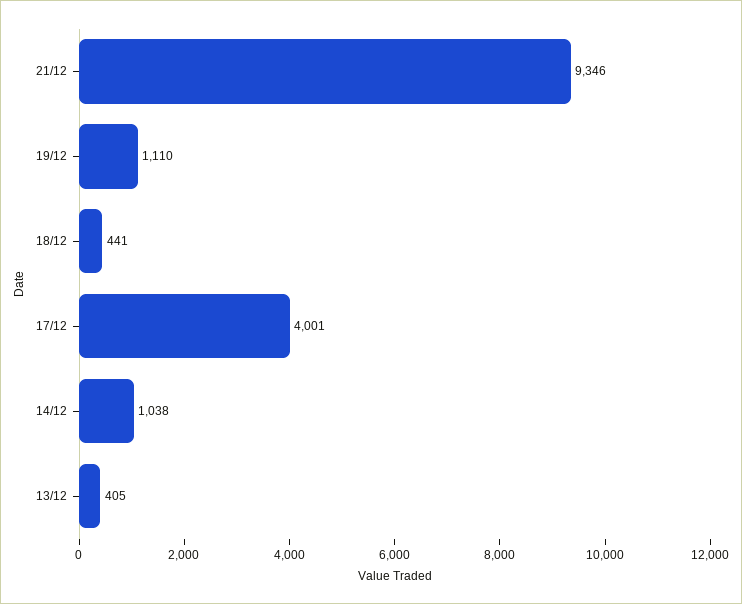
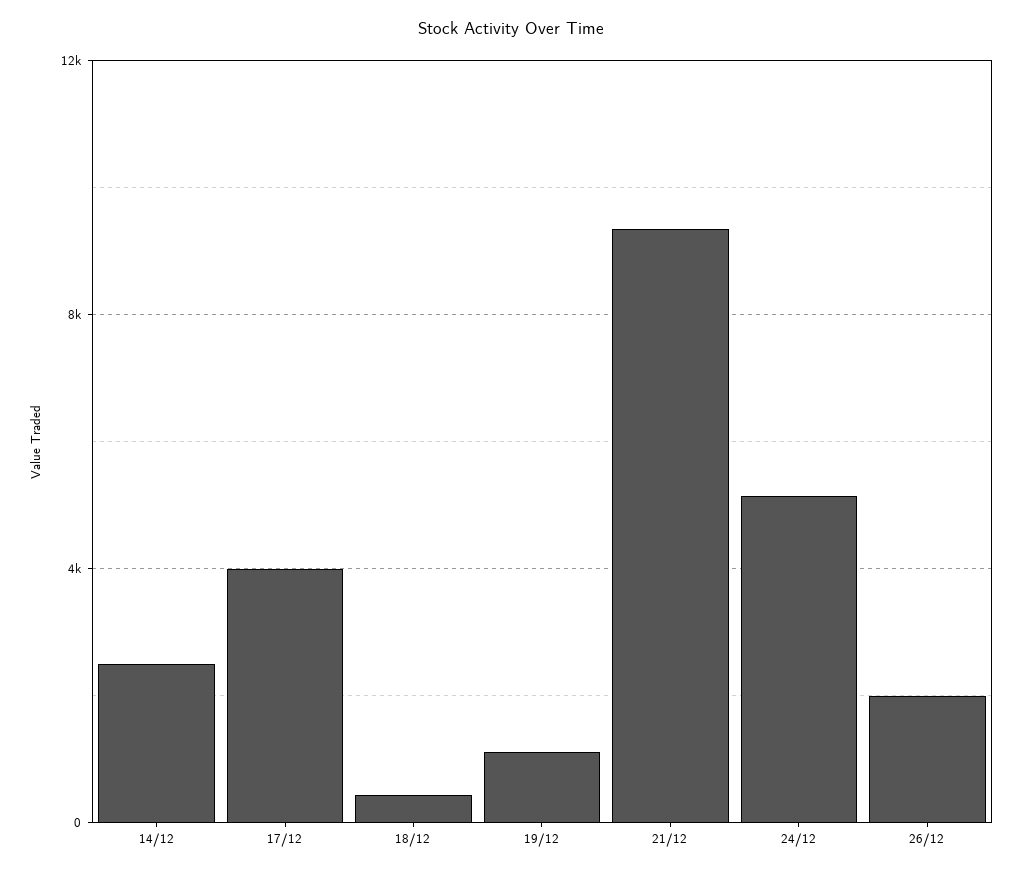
14/12: 1038 -> 2500
13/12: 405 -> none
24/12: none -> 5000
26/12: none -> 2000

